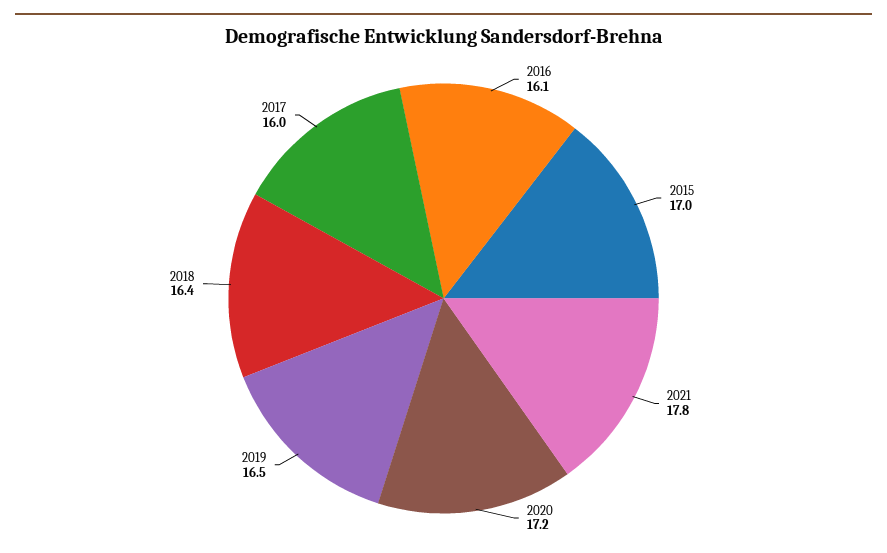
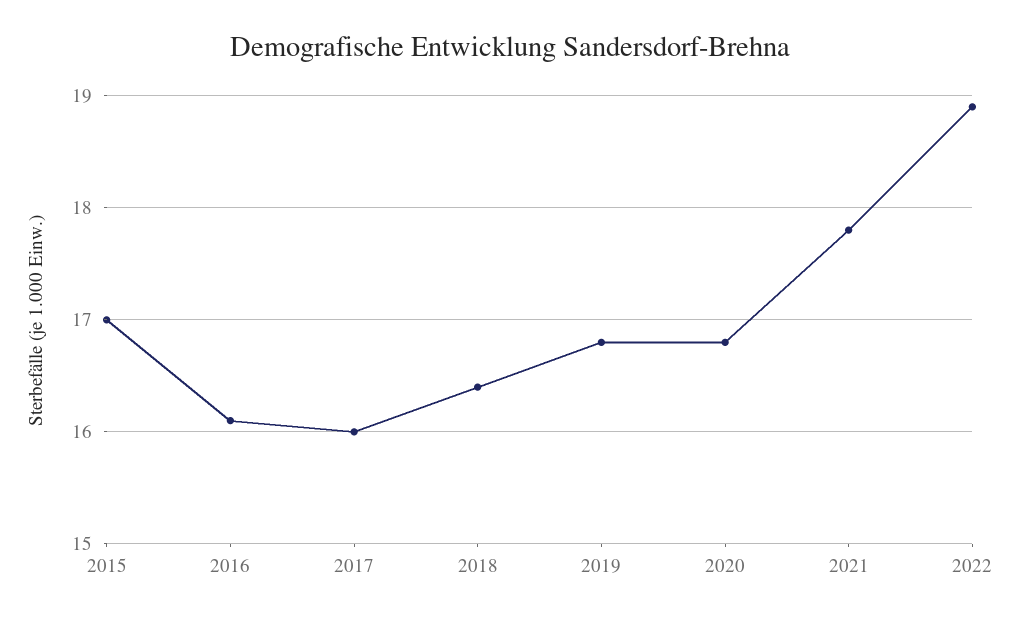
2020: 17.2 -> 16.8
2019: 16.5 -> 16.8
2022: none -> 18.9

